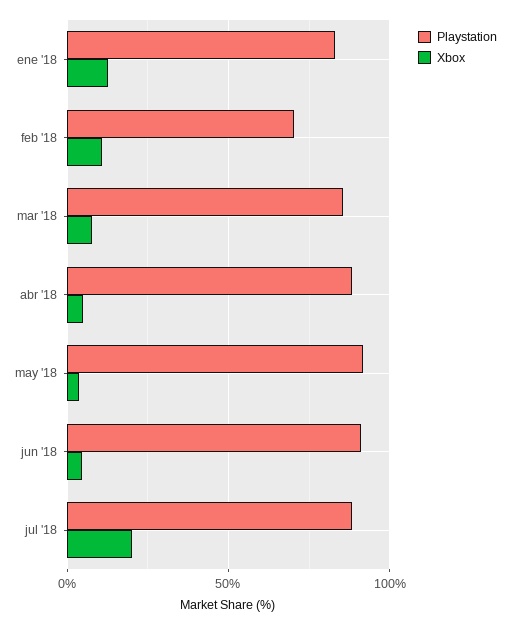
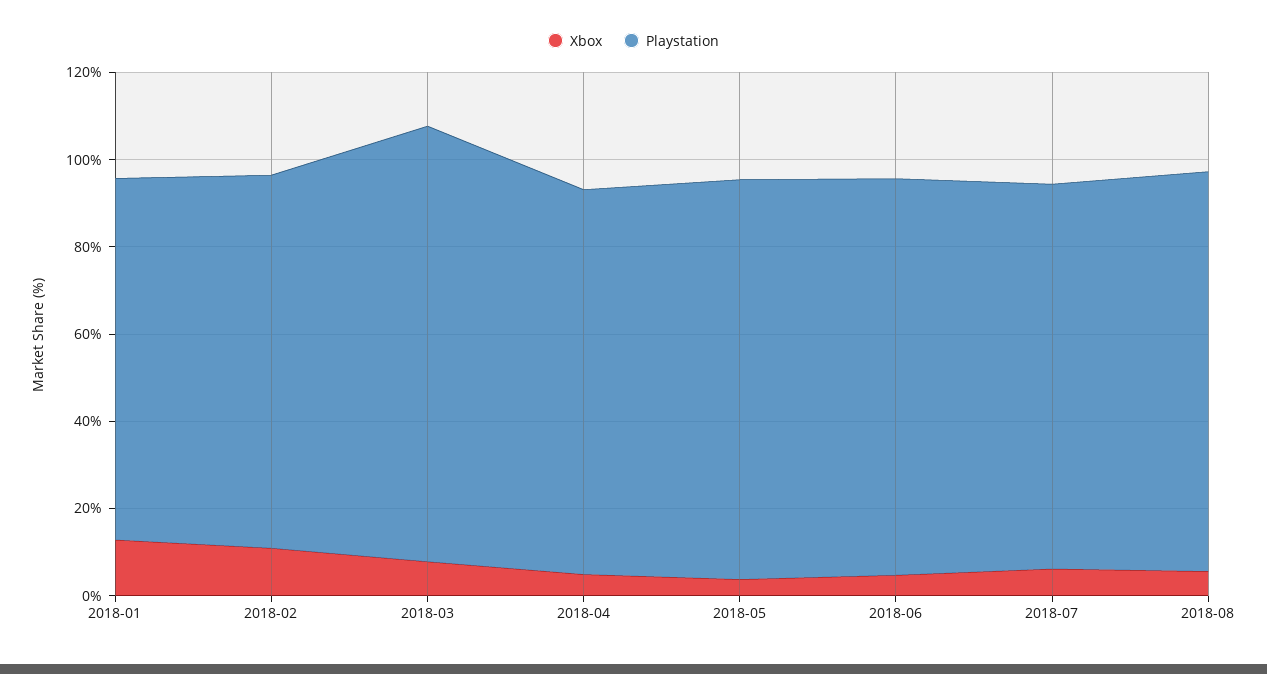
Playstation, feb '18: 70 -> 85
Playstation, mar '18: 85 -> 100
Xbox, jul '18: 20 -> 5
Xbox, 2018-08: none -> 5
Playstation, 2018-08: none -> 90

